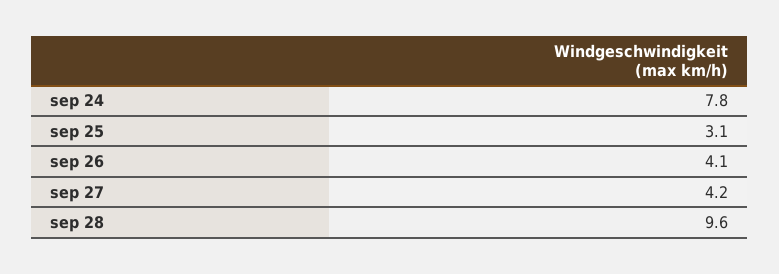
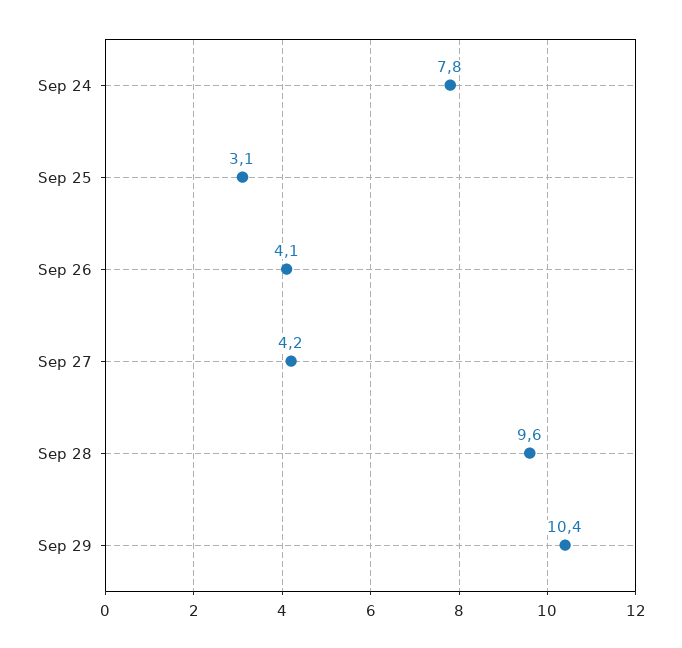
Sep 29: none -> 10.4

